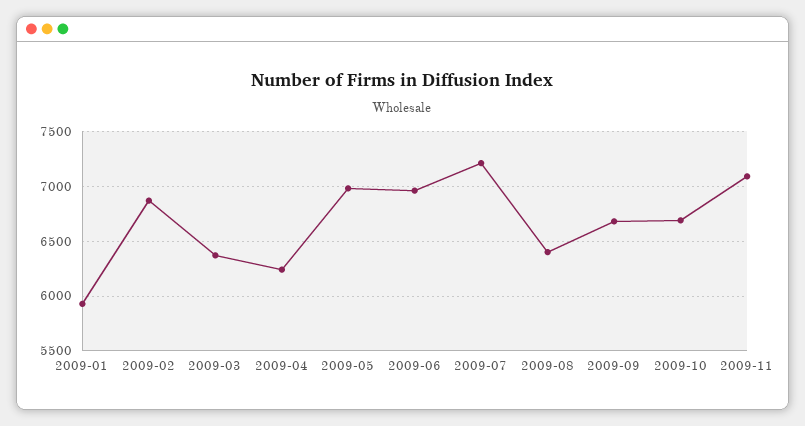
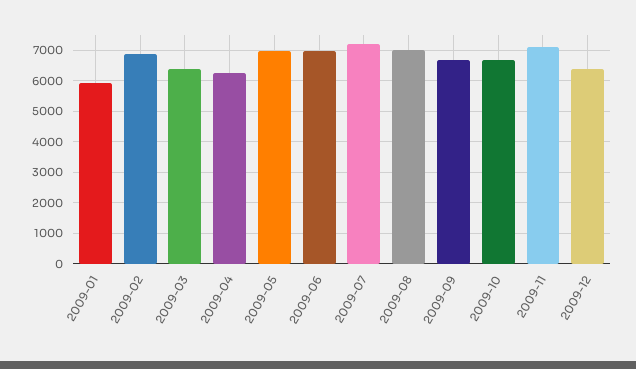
2009-08: 6400 -> 7000
2009-12: none -> 6400

